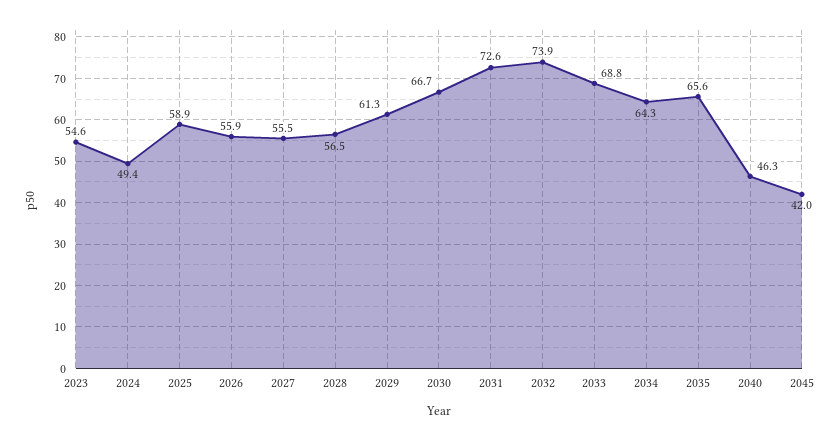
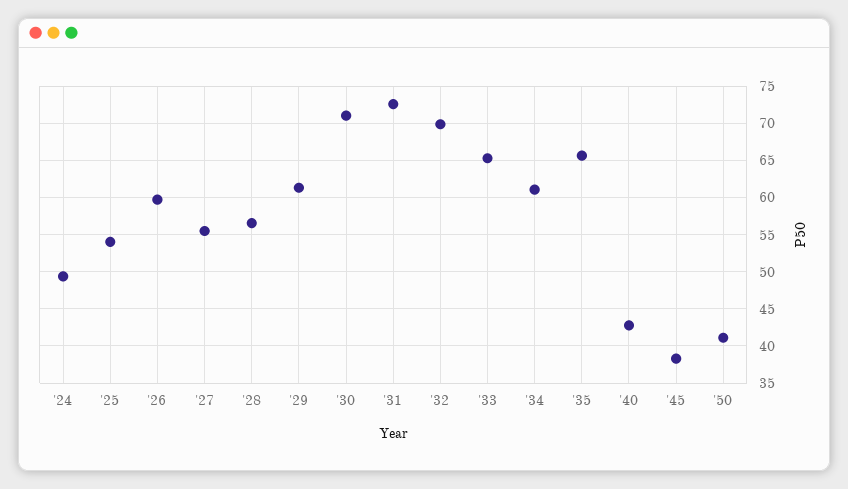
2023: 54.6 -> none
2025: 58.9 -> 54
2026: 55.9 -> 60
2030: 66.7 -> 71
2032: 73.9 -> 70
2033: 68.8 -> 65
2034: 64.3 -> 61
2040: 46.3 -> 43
2045: 42 -> 38
'50: none -> 41

